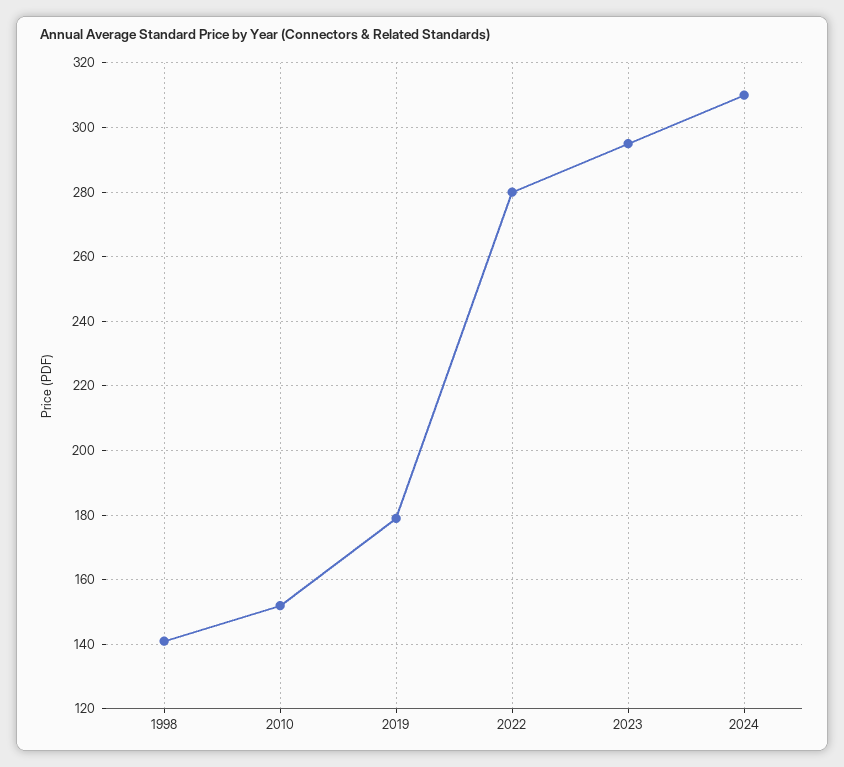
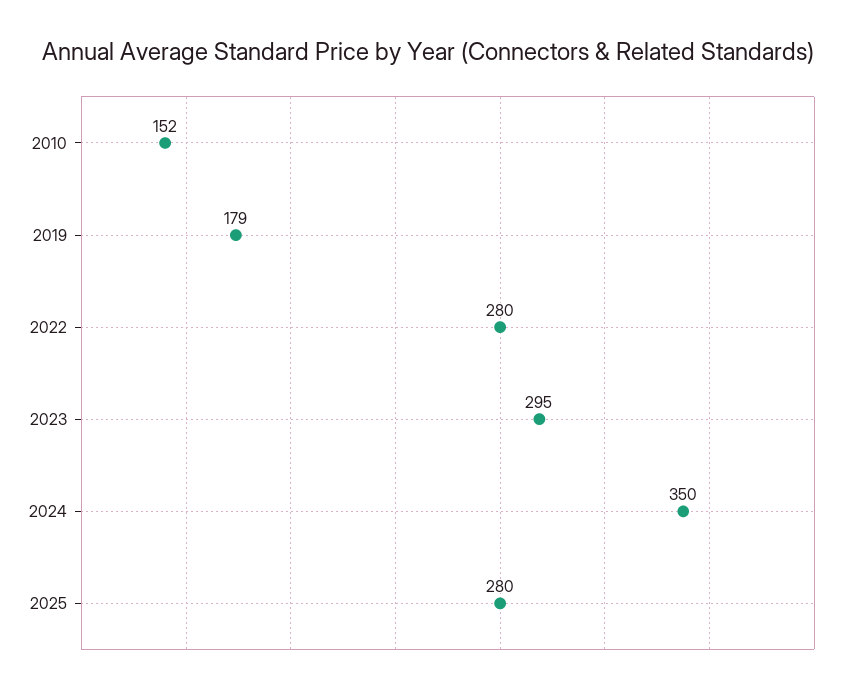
1998: 140 -> none
2024: 310 -> 350
2025: none -> 280

